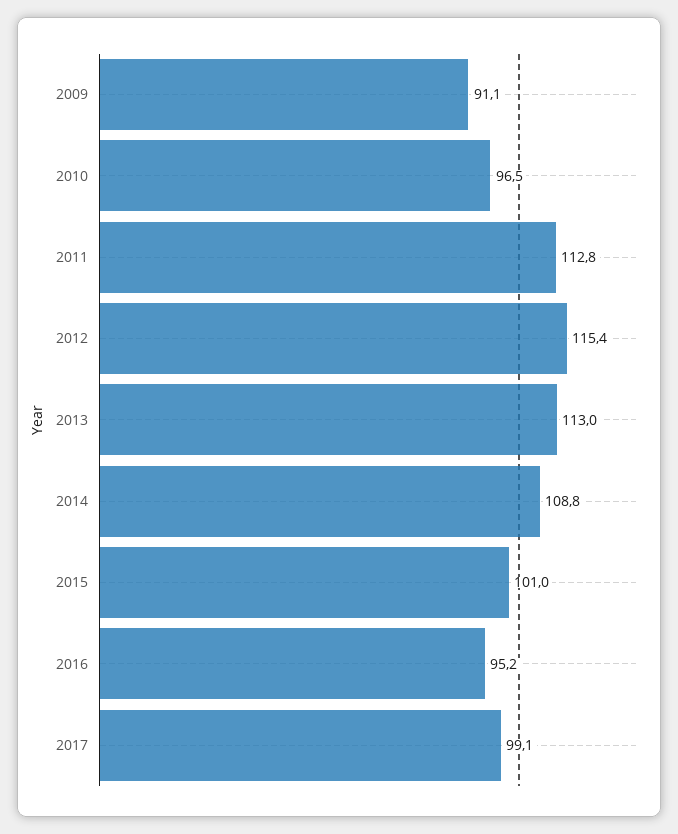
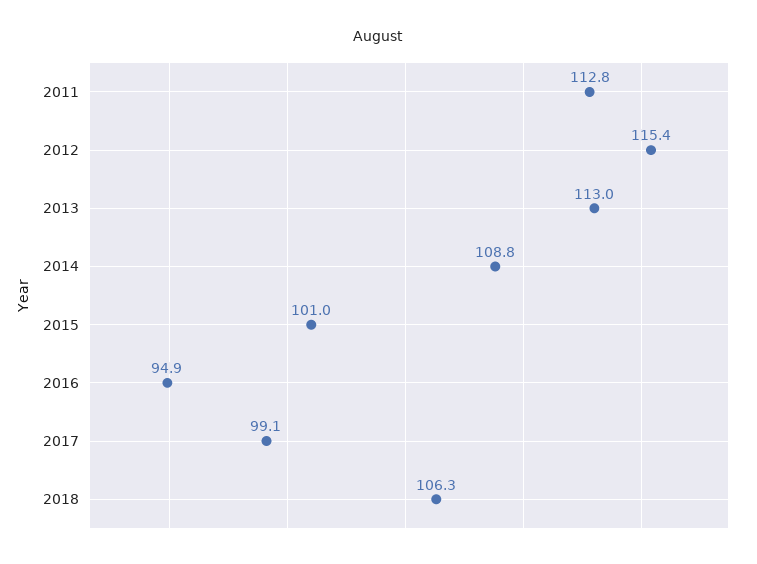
2009: 91.1 -> none
2010: 96.5 -> none
2016: 95.2 -> 94.9
2018: none -> 106.3

